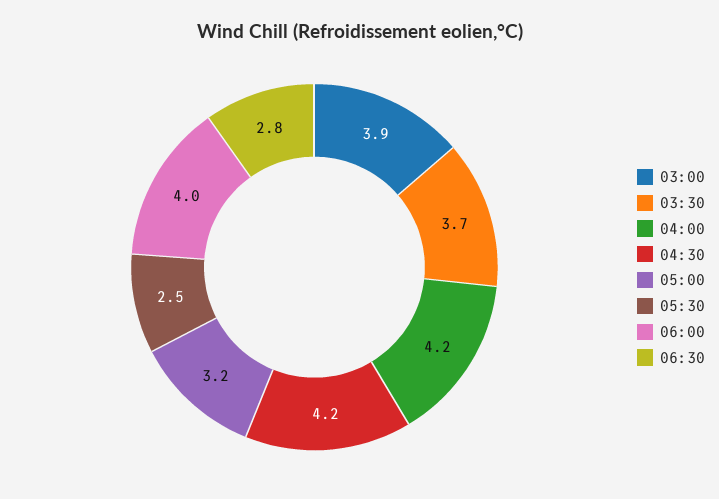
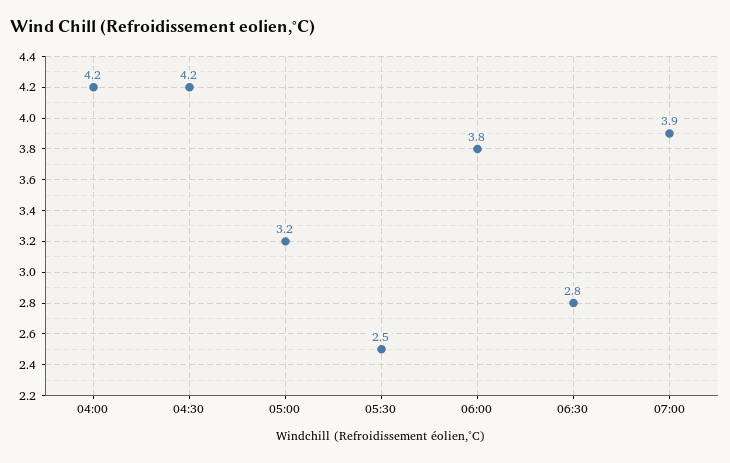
03:00: 3.9 -> none
03:30: 3.7 -> none
06:00: 4 -> 3.8
07:00: none -> 3.9

